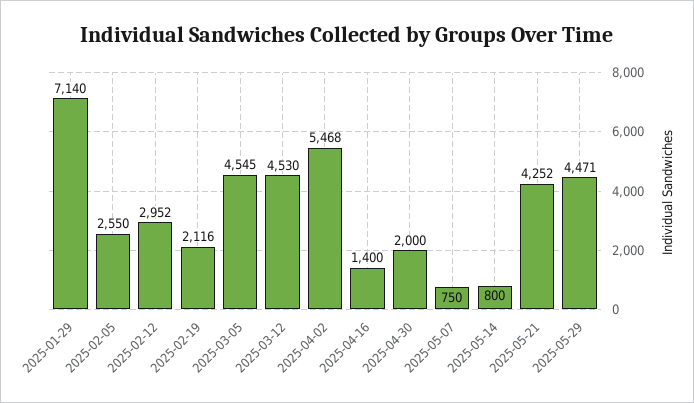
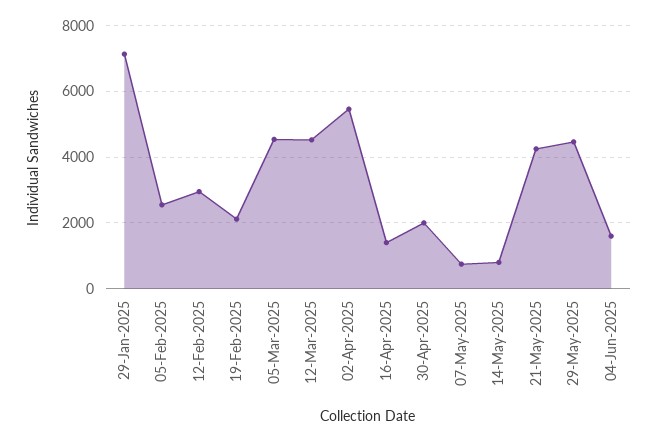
04-Jun-2025: none -> 1600

